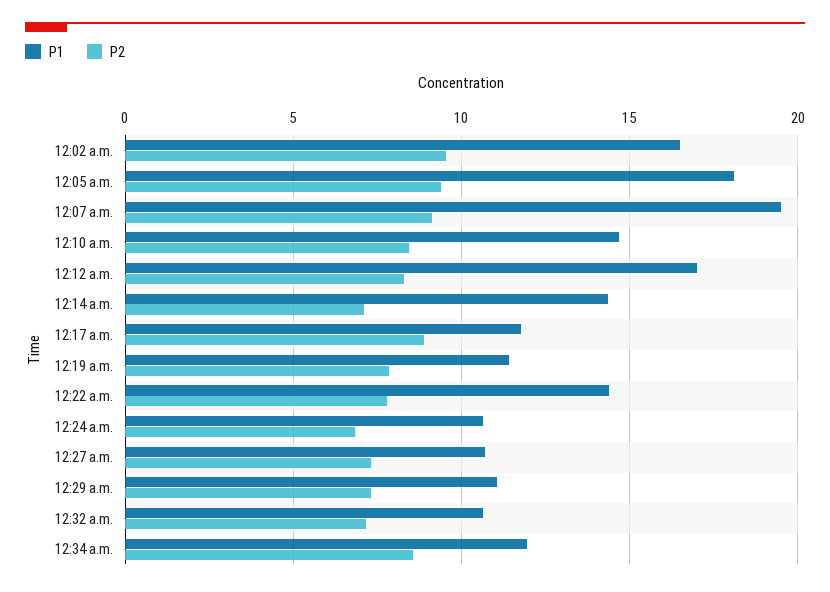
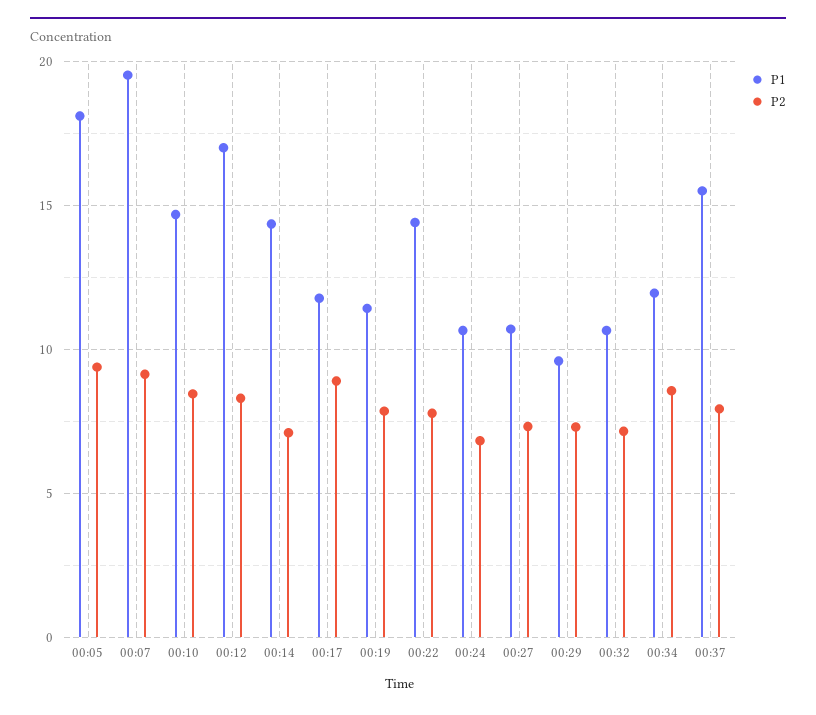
P1, 12:02 a.m.: 16.5 -> none
P2, 12:02 a.m.: 9.5 -> none
P1, 12:29 a.m.: 11 -> 9.5
P1, 00:37: none -> 15.5
P2, 00:37: none -> 8

